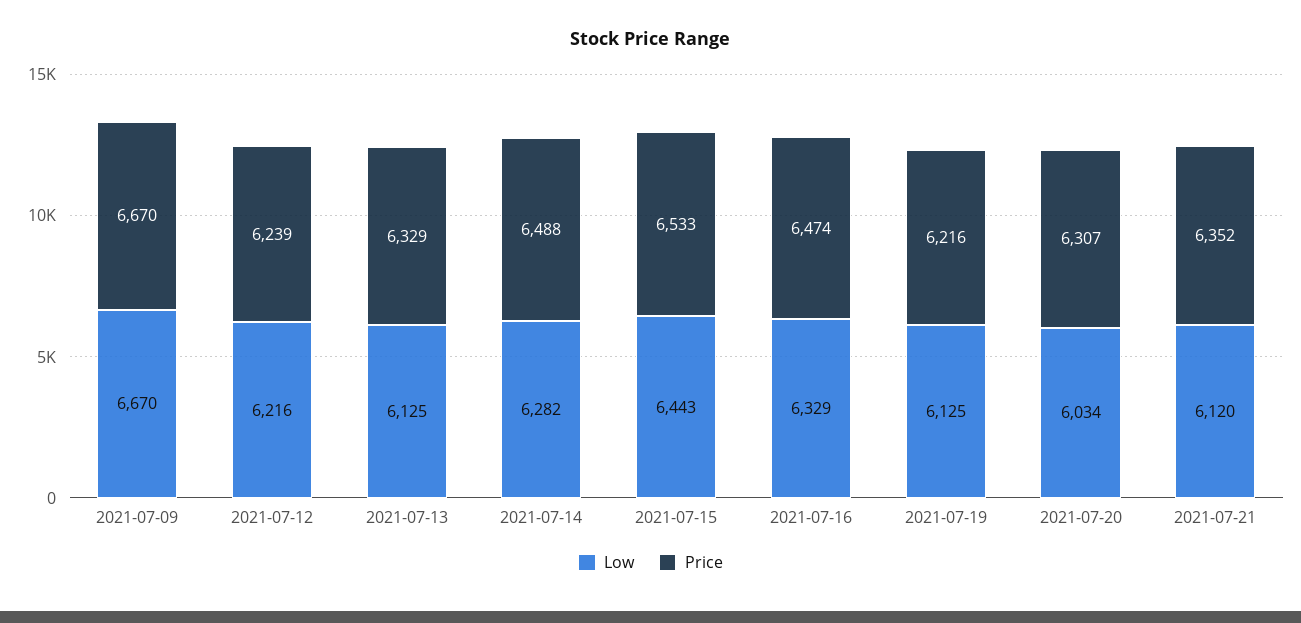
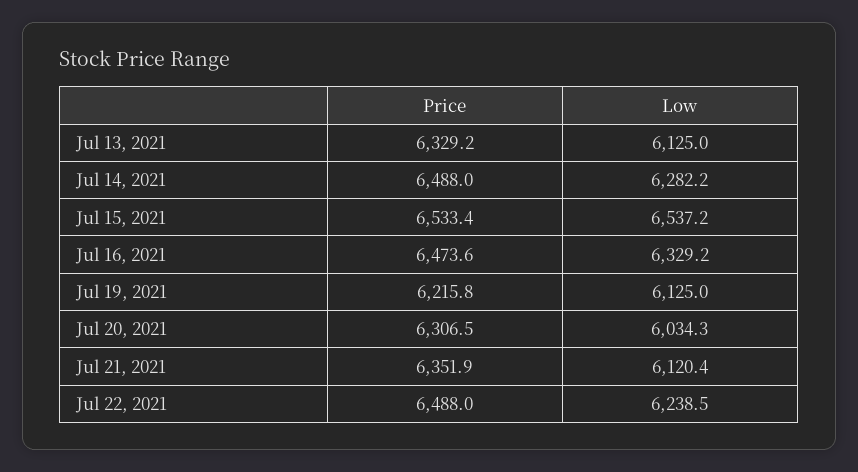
Low, 2021-07-09: 6670 -> none
Price, 2021-07-09: 6670 -> none
Low, 2021-07-12: 6216 -> none
Price, 2021-07-12: 6239 -> none
Low, 2021-07-15: 6443 -> 6537.2
Price, Jul 22, 2021: none -> 6488
Low, Jul 22, 2021: none -> 6238.5

